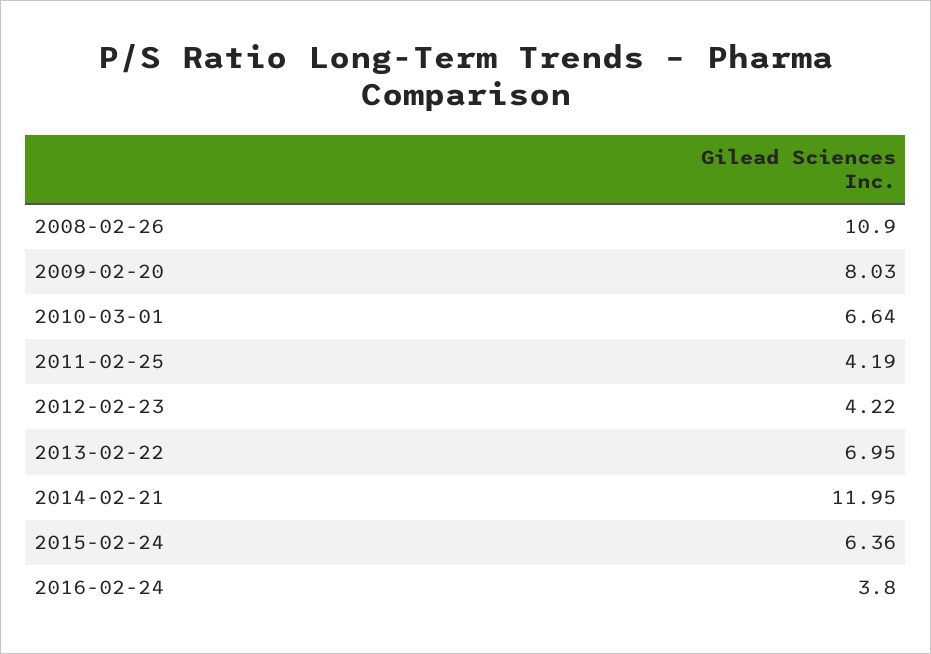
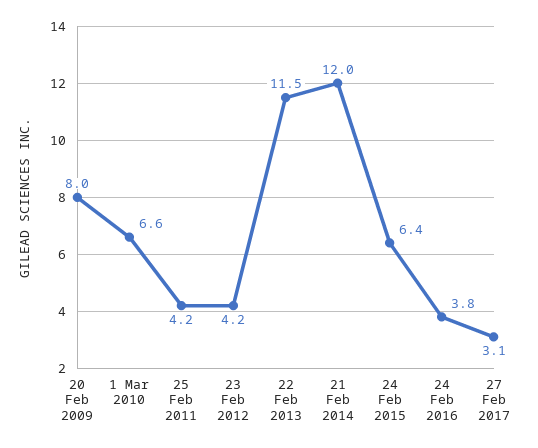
2008-02-26: 10.9 -> none
2013-02-22: 6.95 -> 11.5
27 Feb 2017: none -> 3.1

